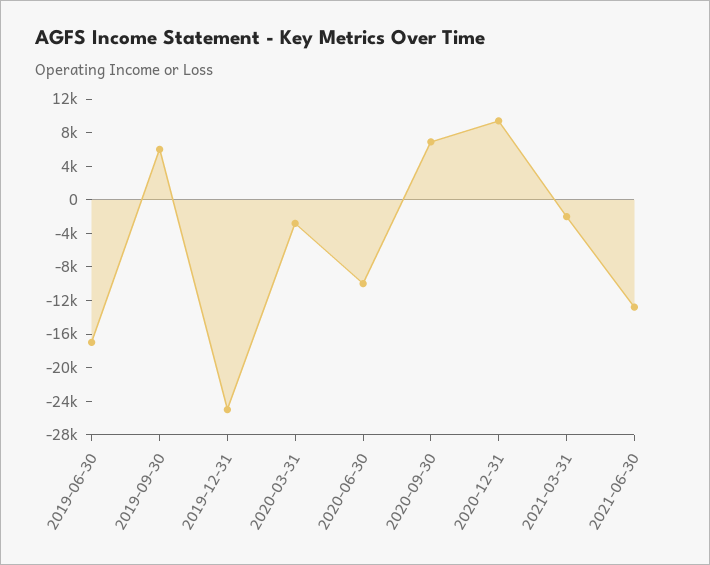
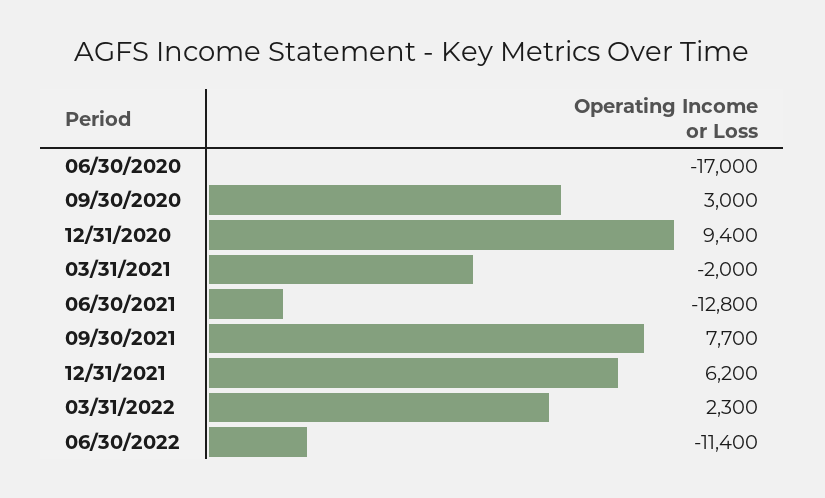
2019-06-30: -17000 -> none
2019-09-30: 6000 -> none
2019-12-31: -25000 -> none
2020-03-31: -3000 -> none
2020-06-30: -10000 -> -17000
2020-09-30: 7000 -> 3000
09/30/2021: none -> 7700
12/31/2021: none -> 6200
03/31/2022: none -> 2300
06/30/2022: none -> -11400

